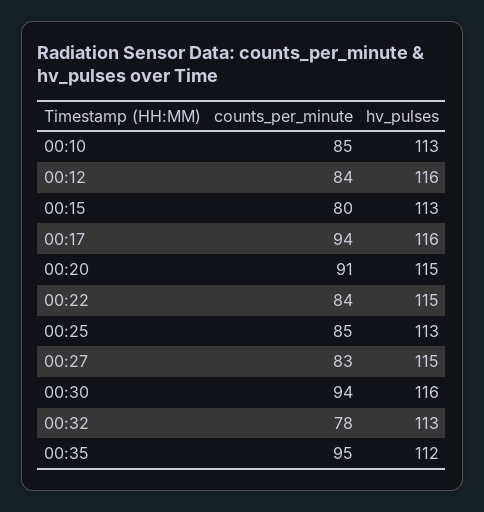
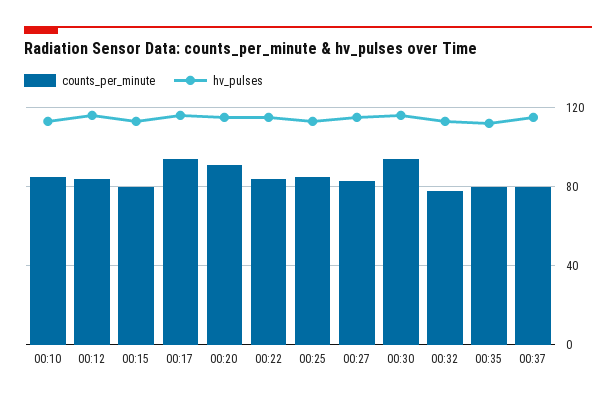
counts_per_minute, 00:35: 95 -> 80
counts_per_minute, 00:37: none -> 80
hv_pulses, 00:37: none -> 115

